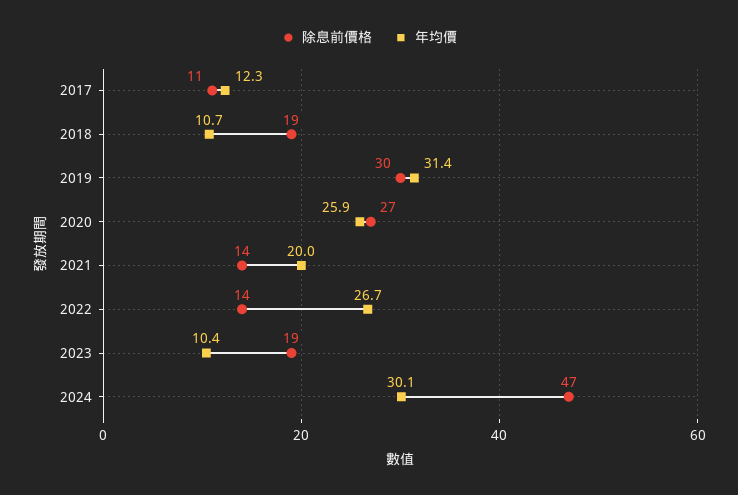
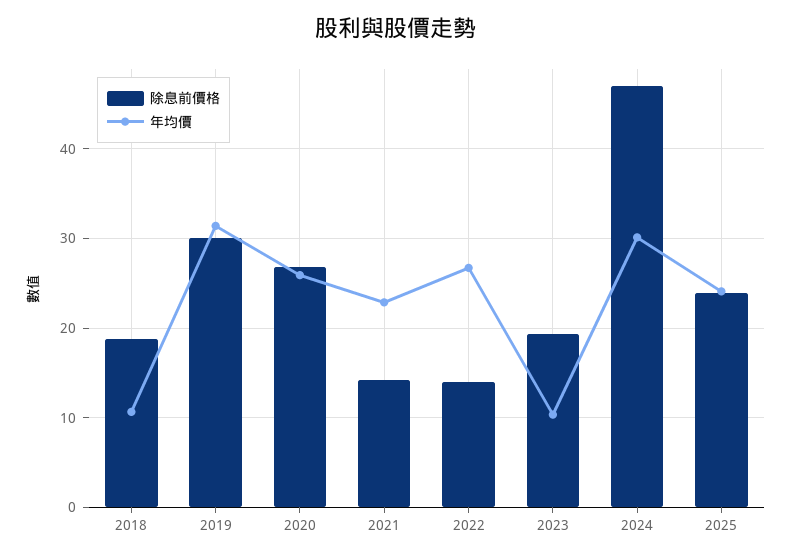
除息前價格, 2017: 11 -> none
年均價, 2017: 12.3 -> none
年均價, 2021: 20 -> 23
除息前價格, 2025: none -> 24
年均價, 2025: none -> 24

